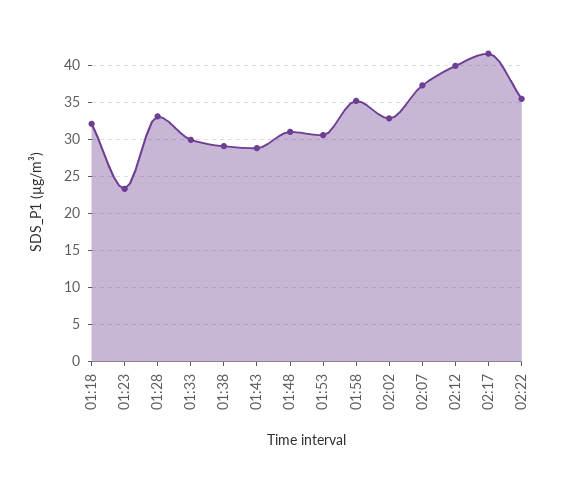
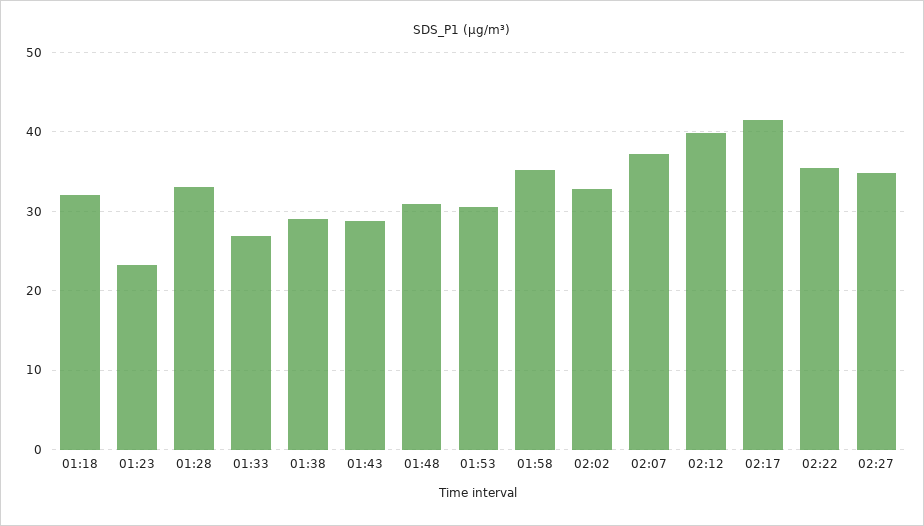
01:33: 30 -> 27
02:27: none -> 35

